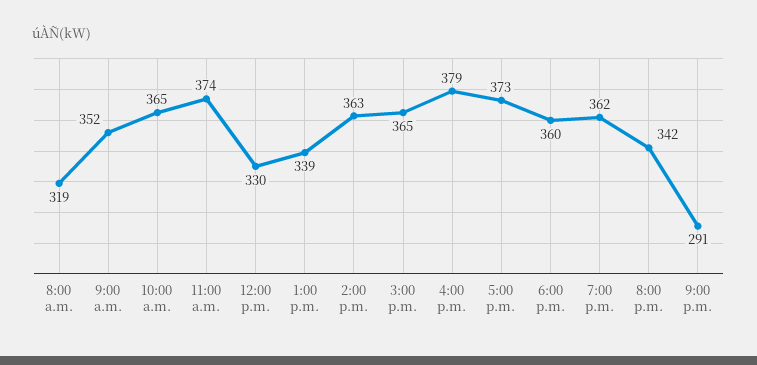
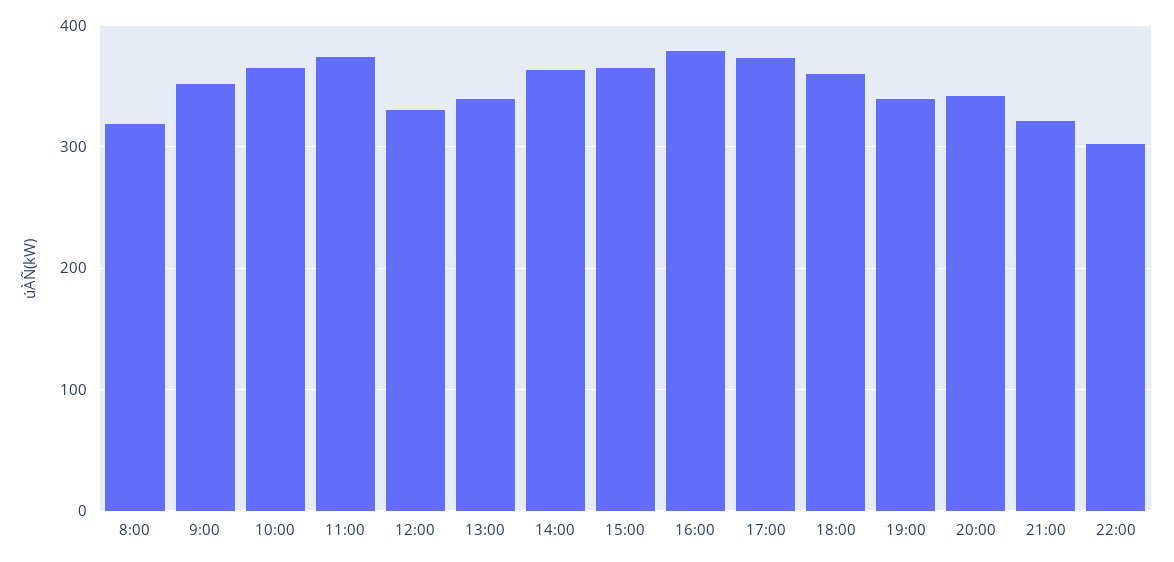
7:00 p.m.: 362 -> 340
9:00 p.m.: 291 -> 320
22:00: none -> 300

